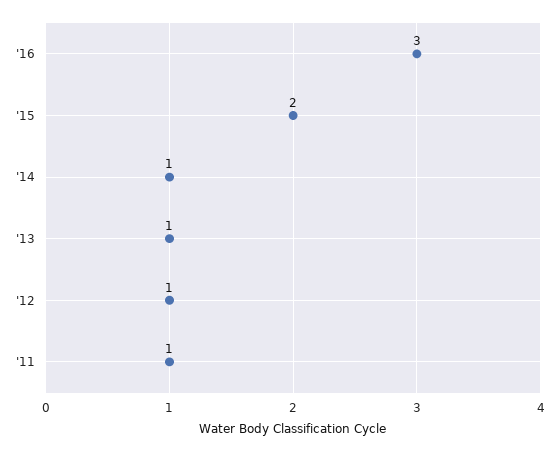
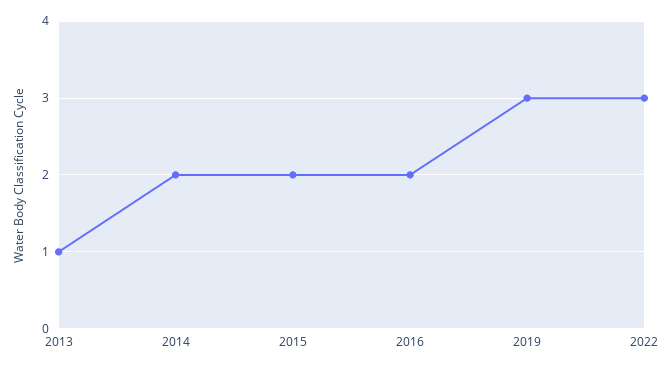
'16: 3 -> 2
'14: 1 -> 2
'12: 1 -> none
'11: 1 -> none
2019: none -> 3
2022: none -> 3

